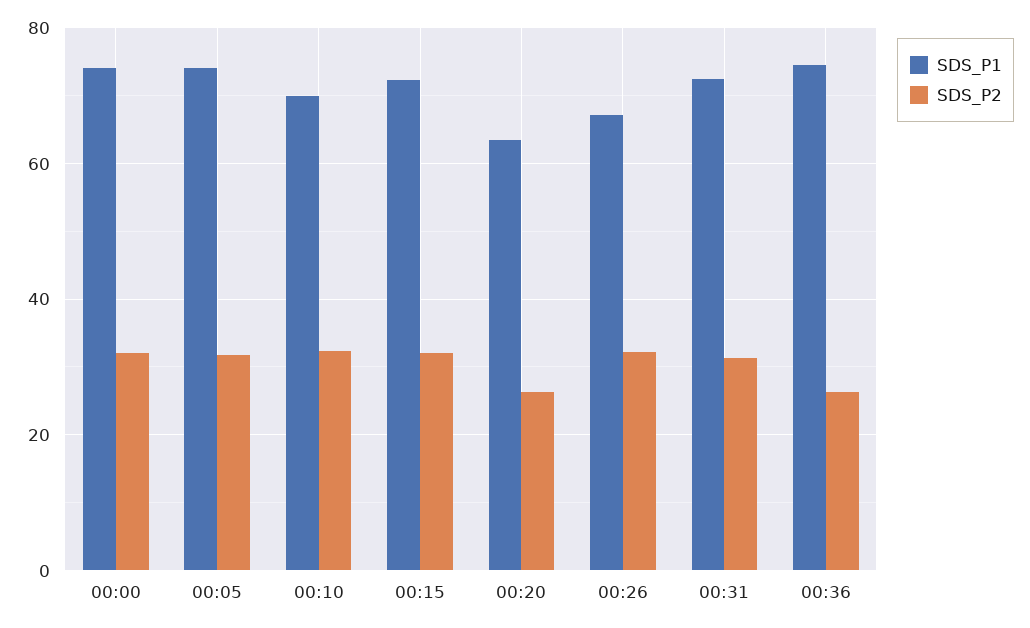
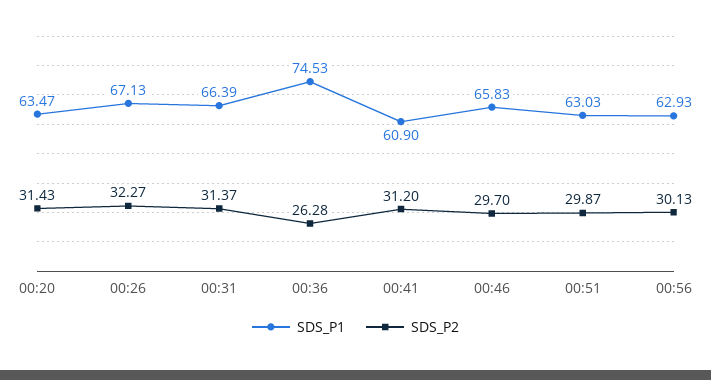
SDS_P1, 00:00: 74 -> none
SDS_P2, 00:00: 32 -> none
SDS_P1, 00:05: 74 -> none
SDS_P2, 00:05: 32 -> none
SDS_P1, 00:10: 70 -> none
SDS_P2, 00:10: 32 -> none
SDS_P1, 00:15: 72 -> none
SDS_P2, 00:15: 32 -> none
SDS_P2, 00:20: 26 -> 31.43
SDS_P1, 00:31: 72 -> 66.39
SDS_P1, 00:41: none -> 60.9
SDS_P2, 00:41: none -> 31.2
SDS_P1, 00:46: none -> 65.83
SDS_P2, 00:46: none -> 29.7
SDS_P1, 00:51: none -> 63.03
SDS_P2, 00:51: none -> 29.87
SDS_P1, 00:56: none -> 62.93
SDS_P2, 00:56: none -> 30.13

